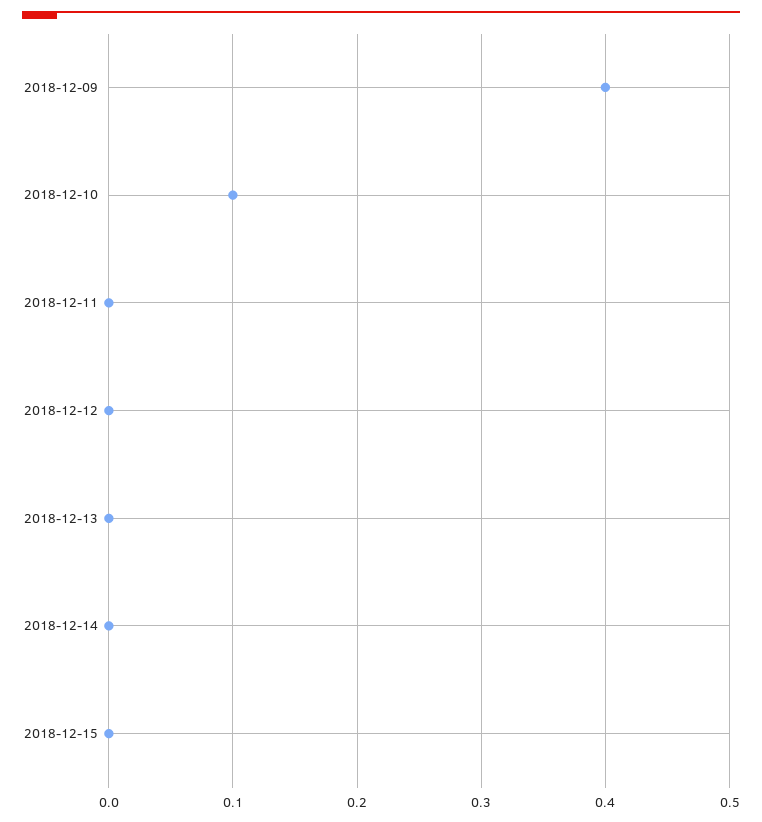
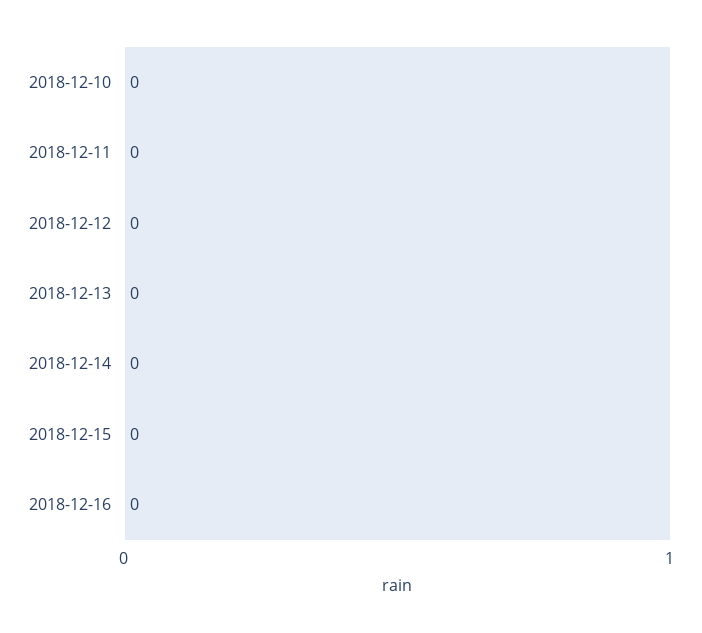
2018-12-09: 0.4 -> none
2018-12-10: 0.1 -> 0
2018-12-16: none -> 0

